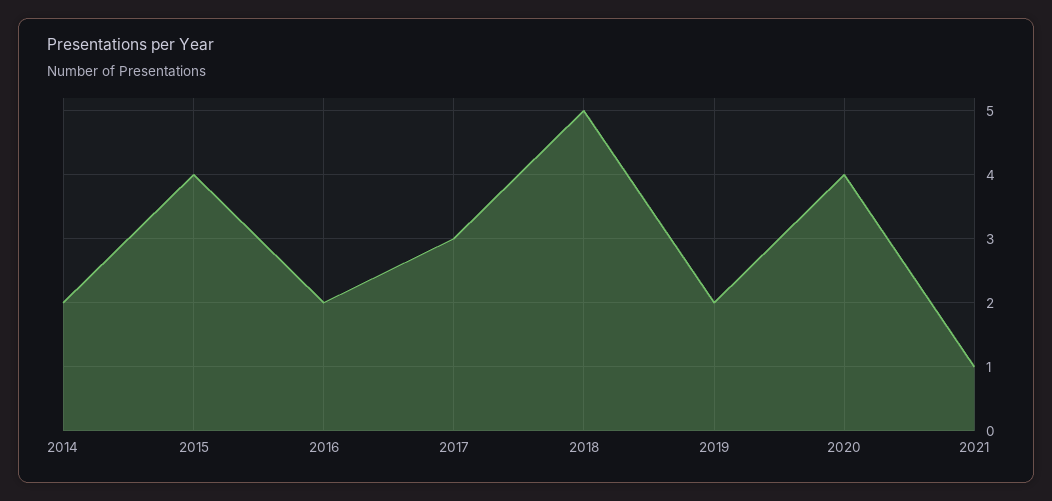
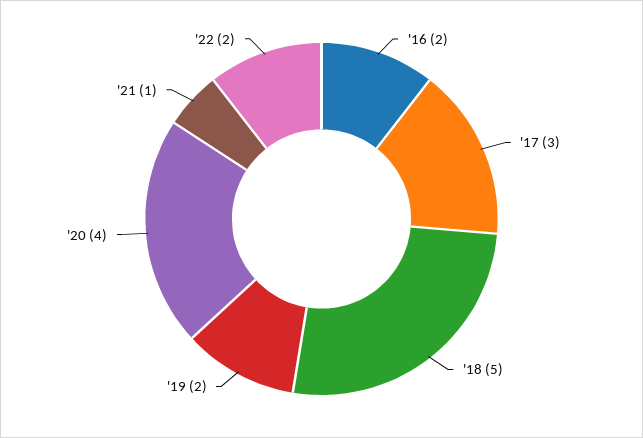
2014: 2 -> none
2015: 4 -> none
'22: none -> 2

